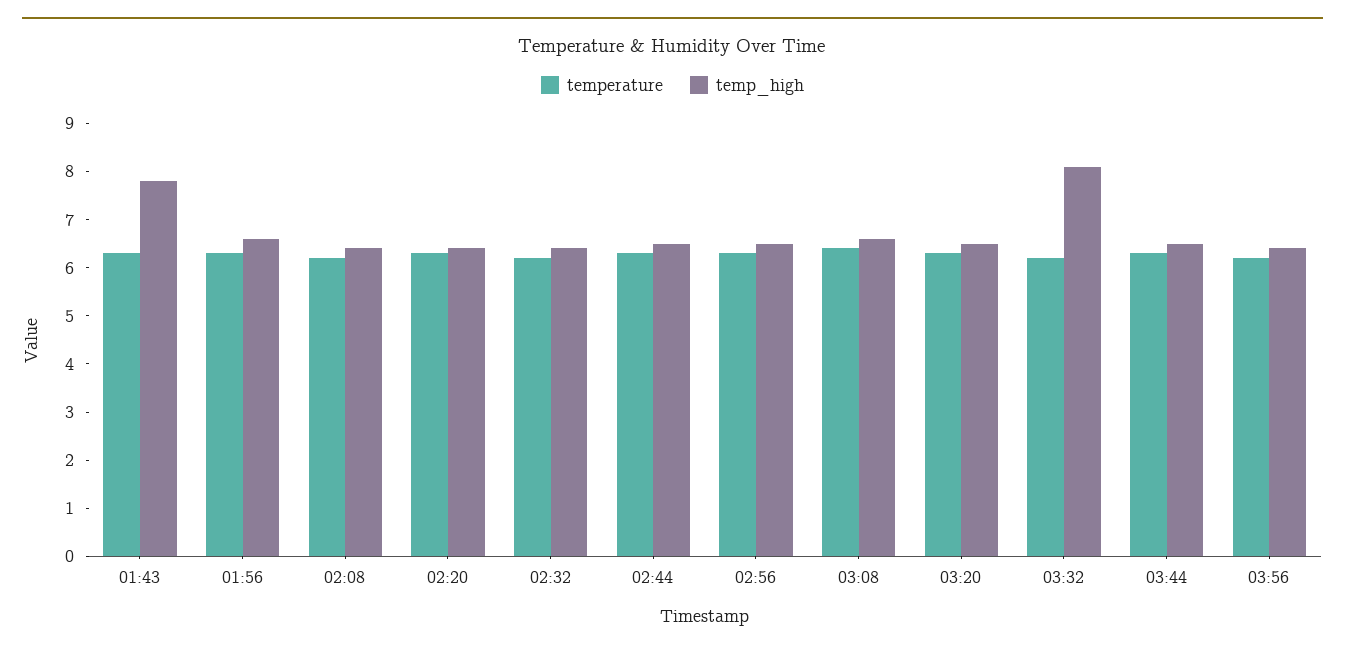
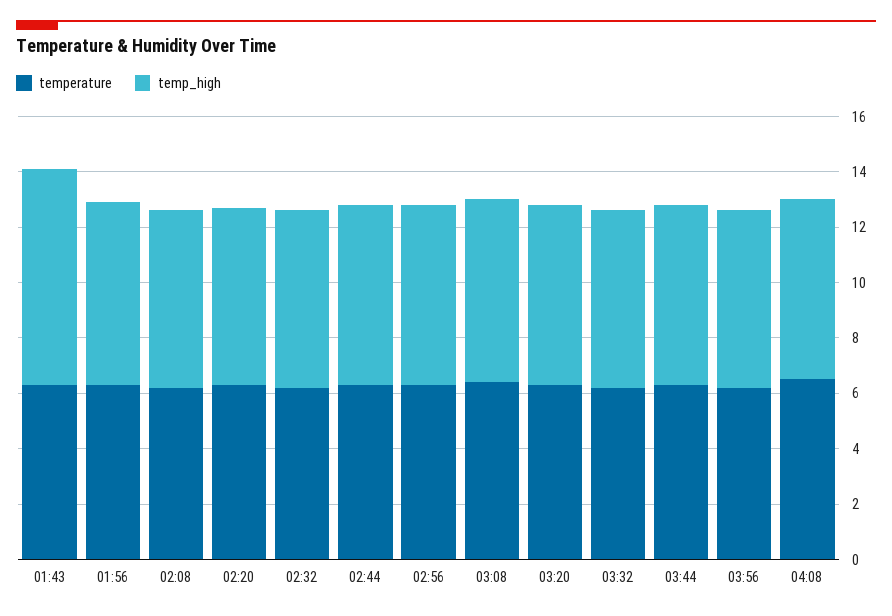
temp_high, 03:32: 8 -> 6.5
temperature, 04:08: none -> 6.5
temp_high, 04:08: none -> 6.5

